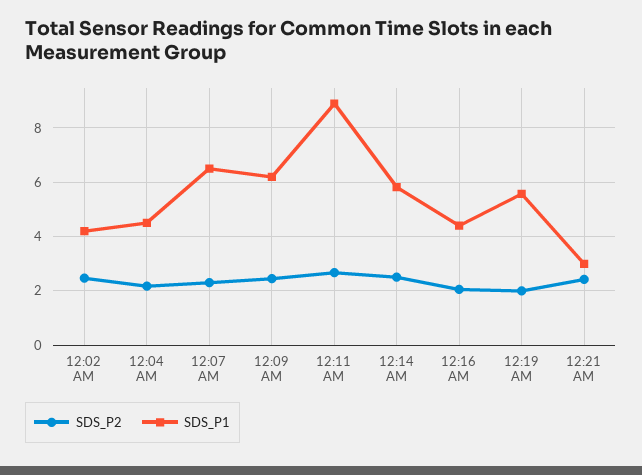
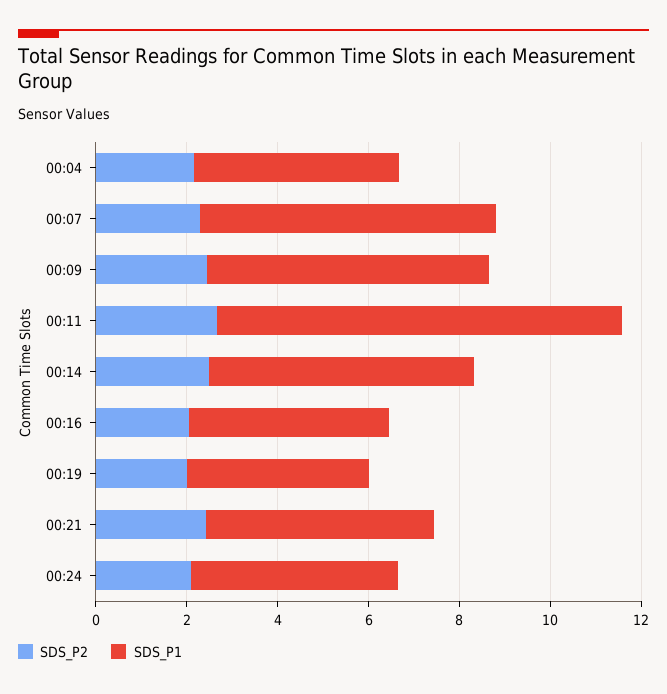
SDS_P2, 12:02 AM: 2.5 -> none
SDS_P1, 12:02 AM: 4.25 -> none
SDS_P1, 12:19 AM: 5.5 -> 4
SDS_P1, 12:21 AM: 3 -> 5
SDS_P2, 00:24: none -> 2
SDS_P1, 00:24: none -> 4.5

